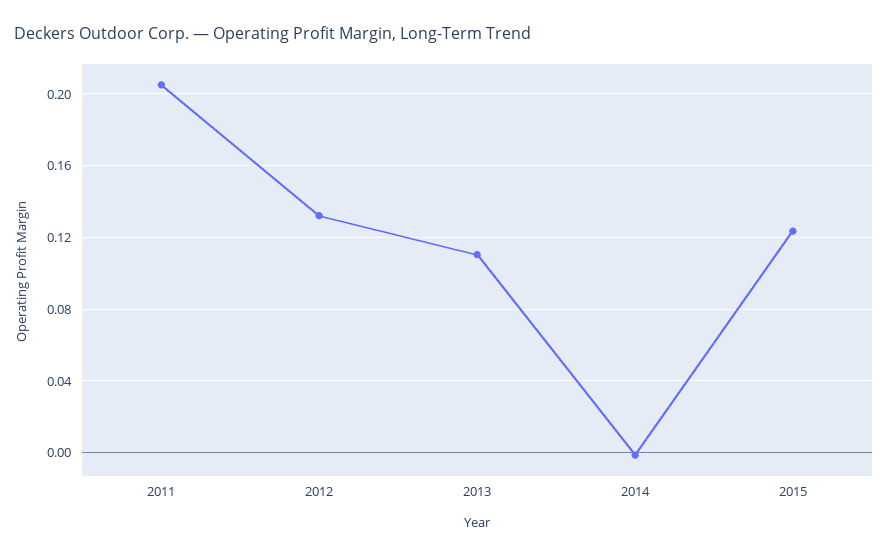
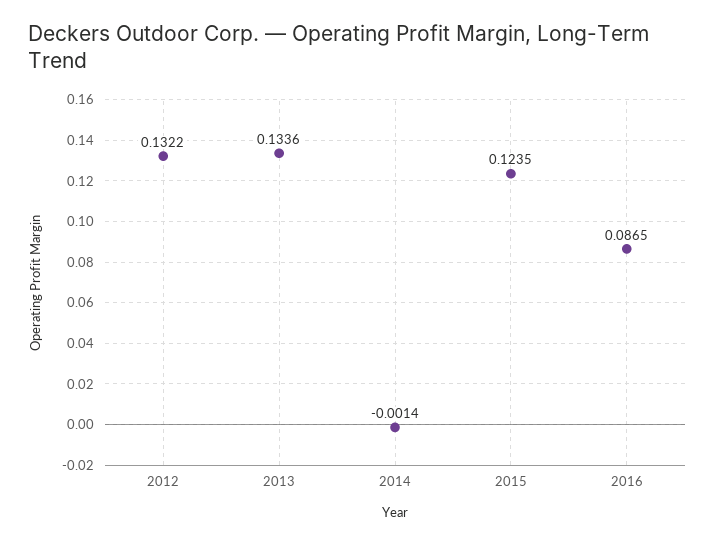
2011: 0.205 -> none
2013: 0.11 -> 0.1336
2016: none -> 0.0865

